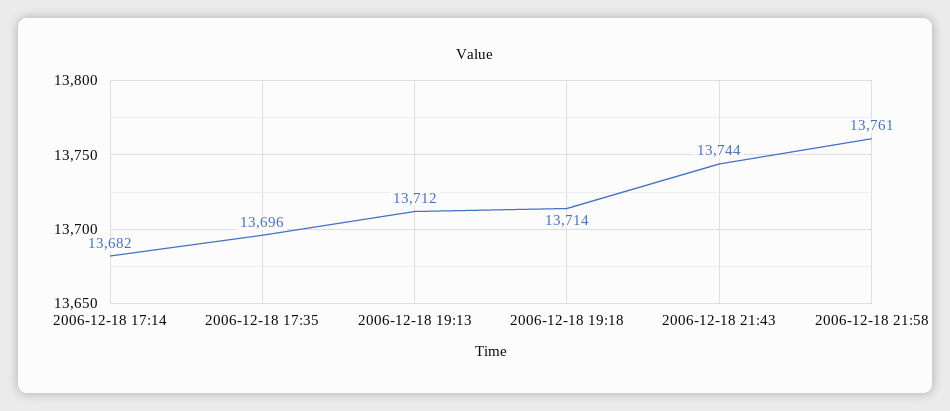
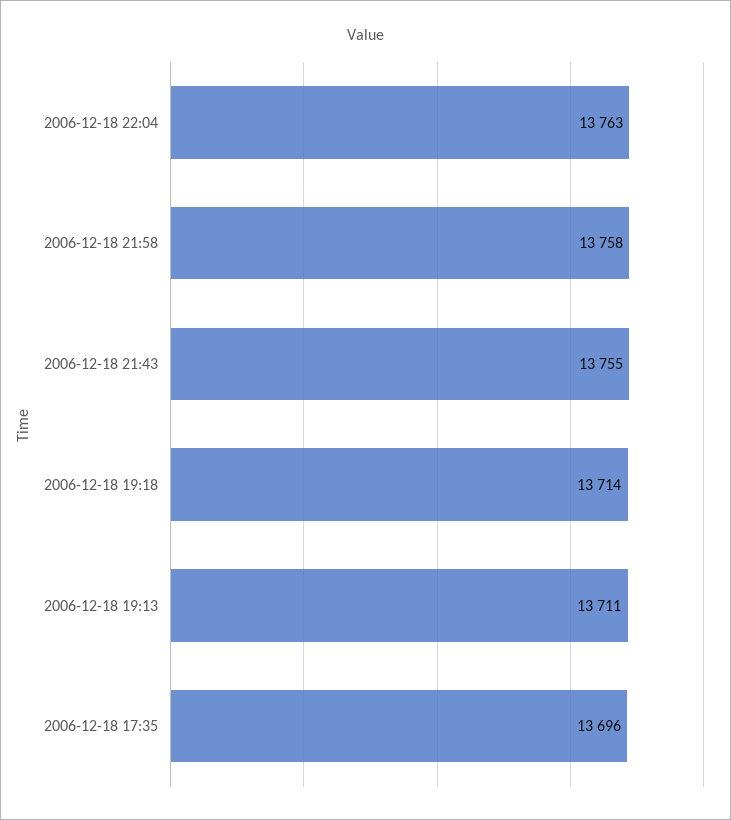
2006-12-18 17:14: 13682 -> none
2006-12-18 19:13: 13712 -> 13711
2006-12-18 21:43: 13744 -> 13755
2006-12-18 21:58: 13761 -> 13758
2006-12-18 22:04: none -> 13763

